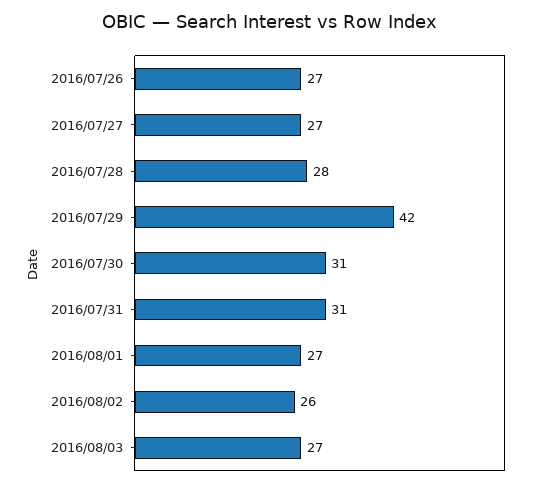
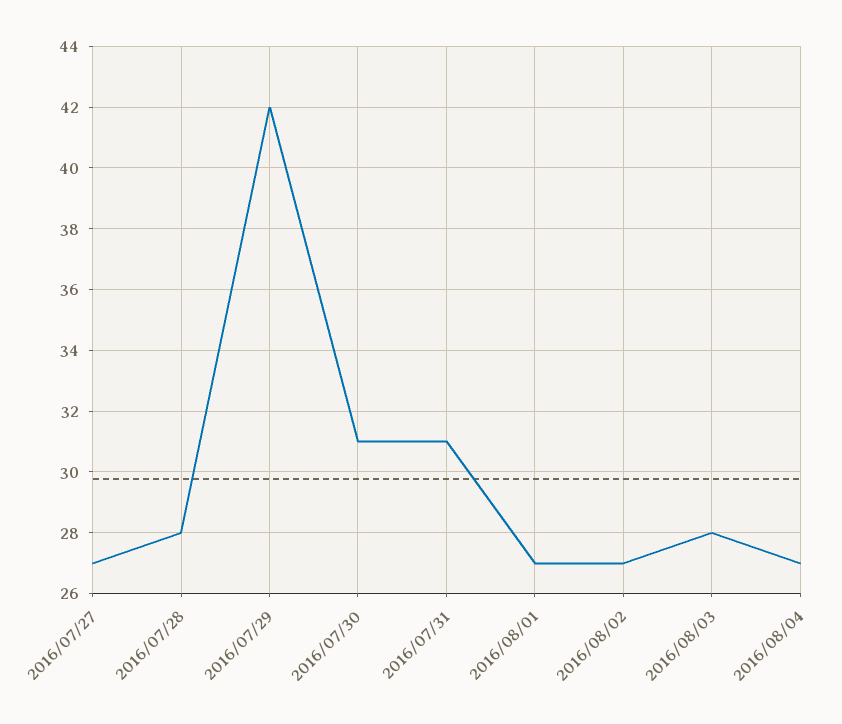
2016/07/26: 27 -> none
2016/08/02: 26 -> 27
2016/08/03: 27 -> 28
2016/08/04: none -> 27

